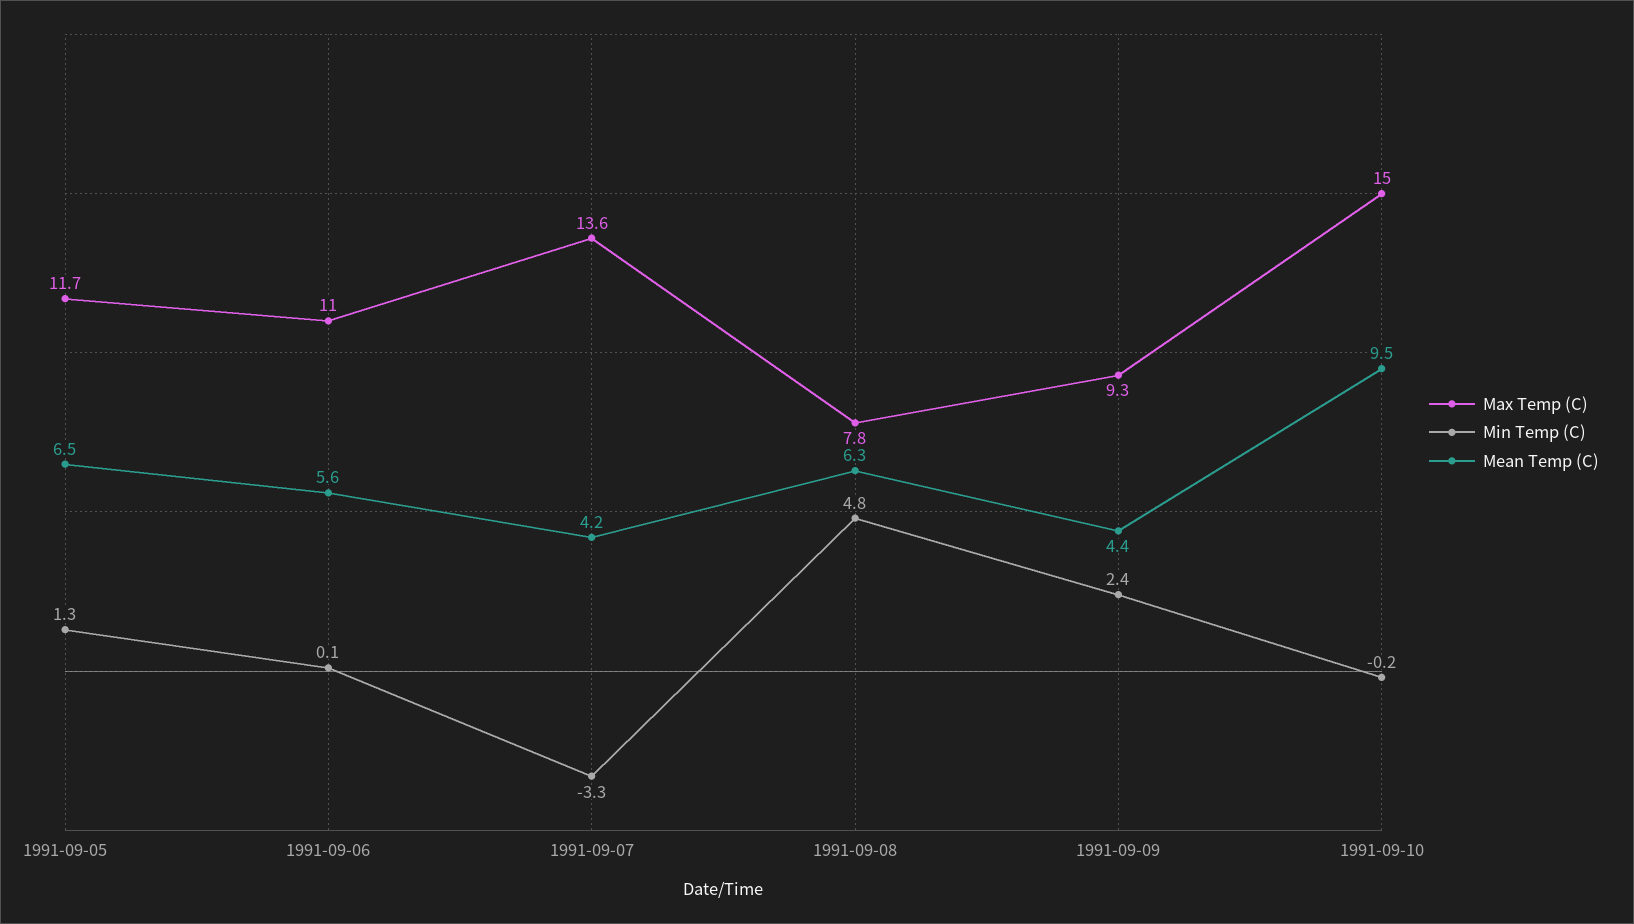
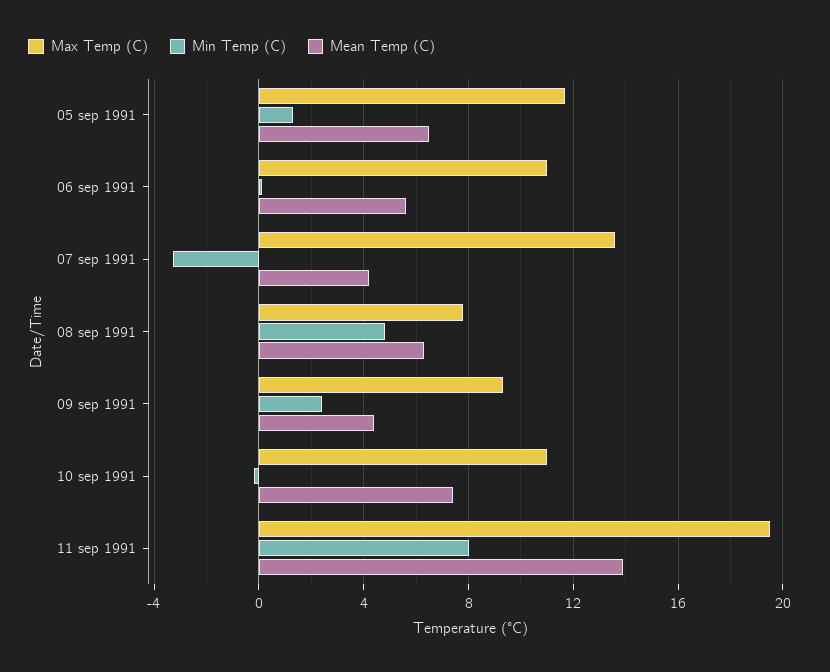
Max Temp (C), 1991-09-10: 15 -> 11
Mean Temp (C), 1991-09-10: 9.5 -> 7.5
Max Temp (C), 11 sep 1991: none -> 19.5
Min Temp (C), 11 sep 1991: none -> 8
Mean Temp (C), 11 sep 1991: none -> 14

